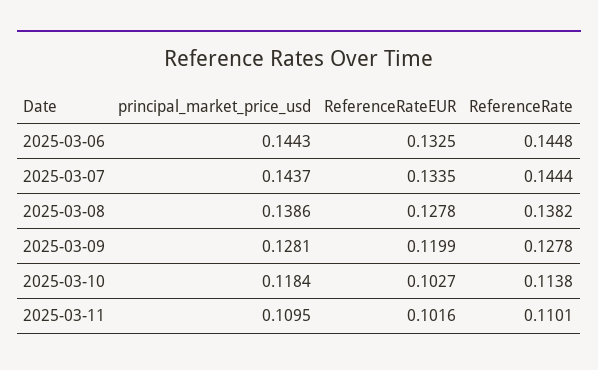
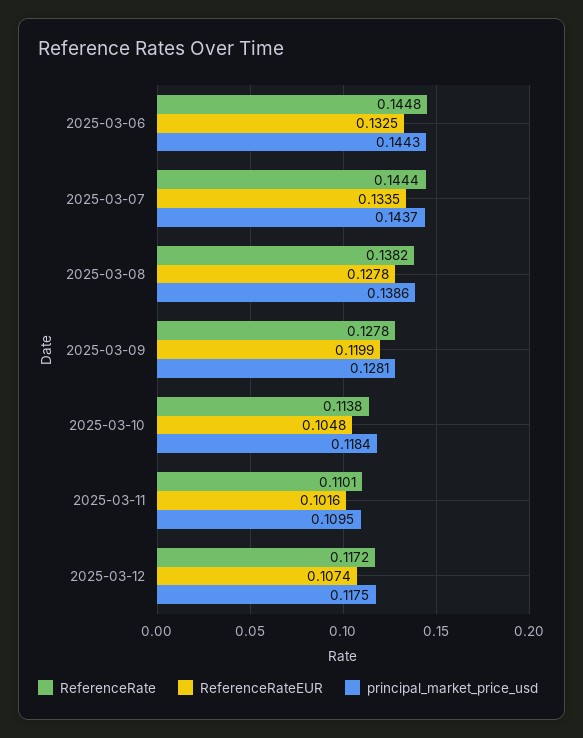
ReferenceRateEUR, 2025-03-10: 0.1027 -> 0.1048
ReferenceRate, 2025-03-12: none -> 0.1172
ReferenceRateEUR, 2025-03-12: none -> 0.1074
principal_market_price_usd, 2025-03-12: none -> 0.1175

